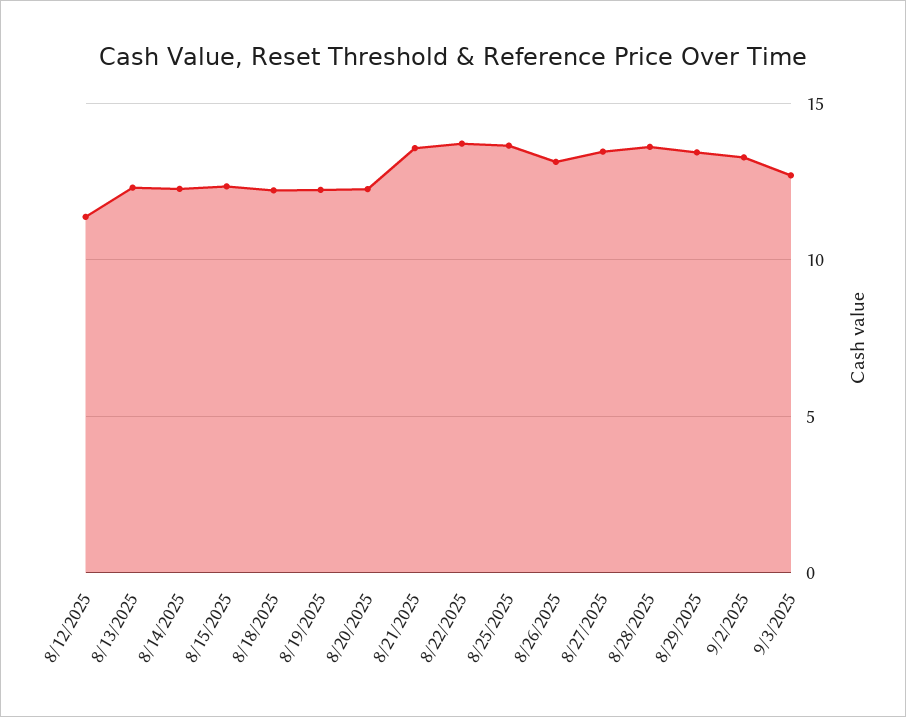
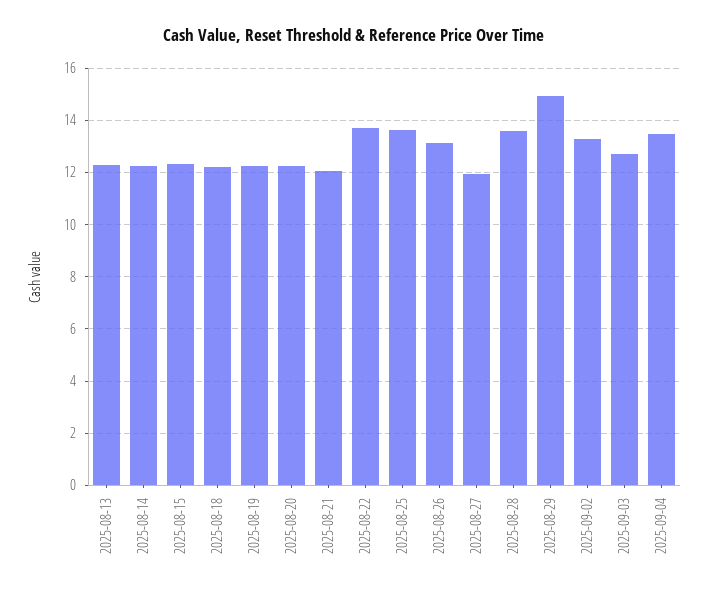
8/12/2025: 11.5 -> none
8/21/2025: 13.5 -> 12
8/27/2025: 13.5 -> 12
8/29/2025: 13.5 -> 15
2025-09-04: none -> 13.5

